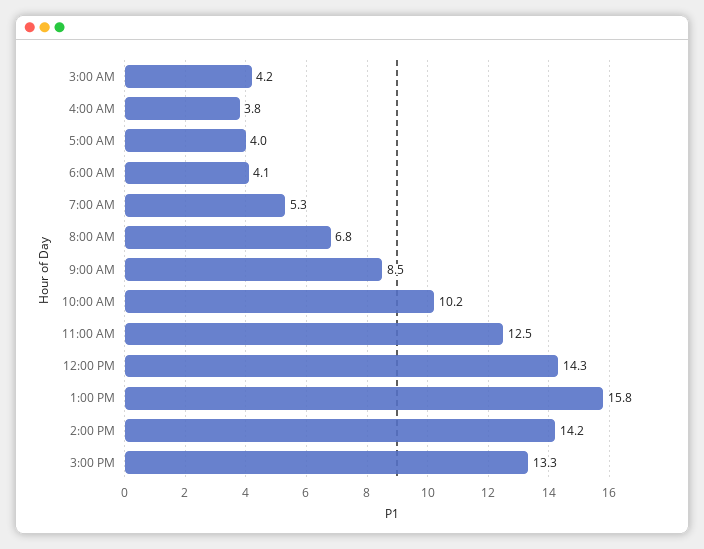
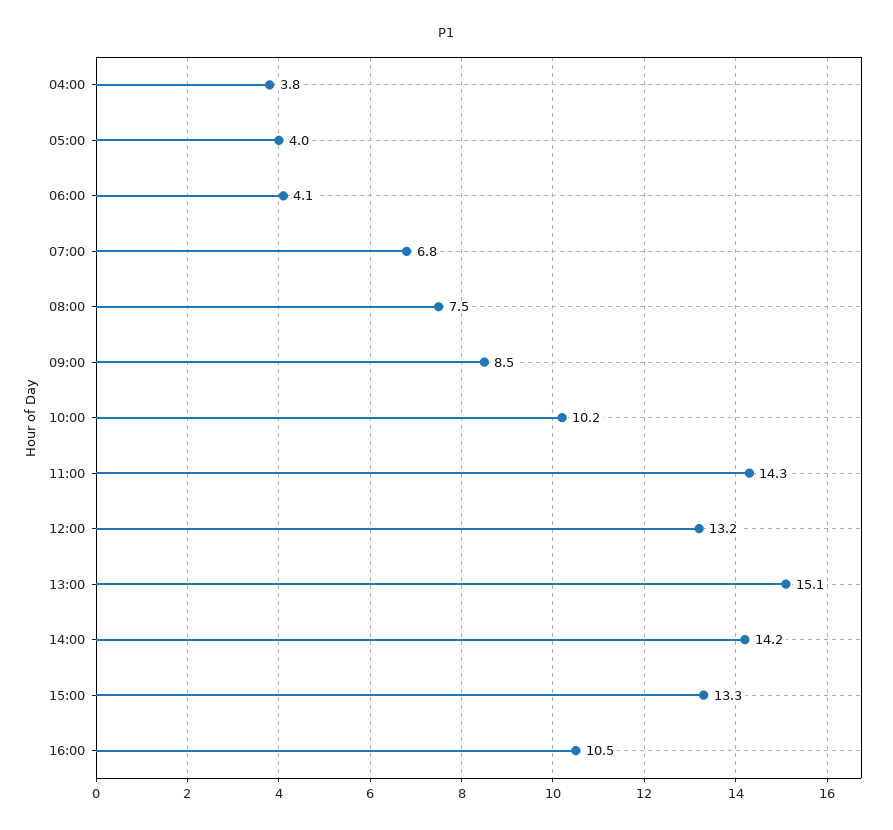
3:00 AM: 4.2 -> none
7:00 AM: 5.3 -> 6.8
8:00 AM: 6.8 -> 7.5
11:00 AM: 12.5 -> 14.3
12:00 PM: 14.3 -> 13.2
1:00 PM: 15.8 -> 15.1
16:00: none -> 10.5

